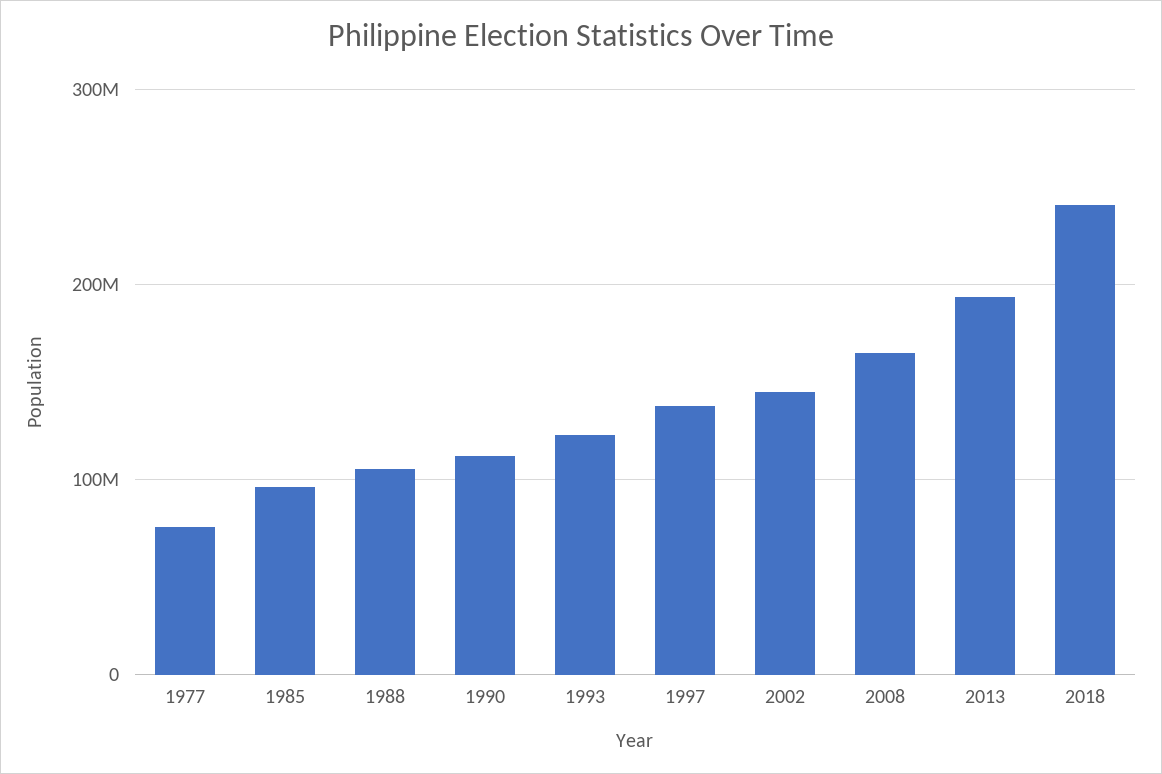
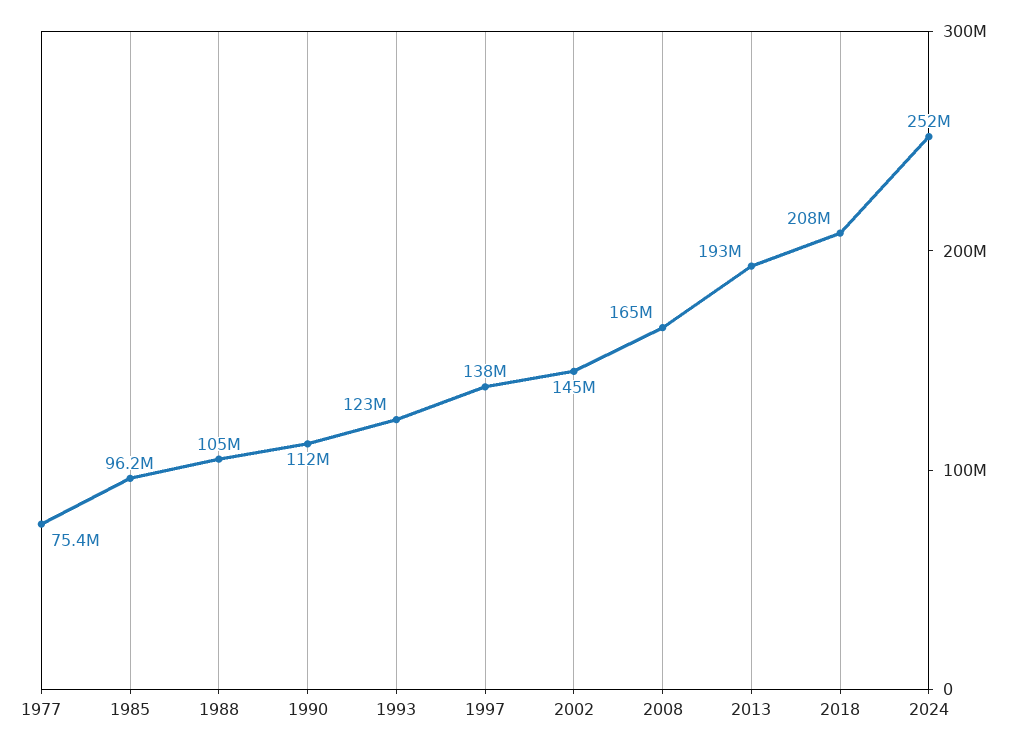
2018: 240000000 -> 208000000
2024: none -> 252000000

